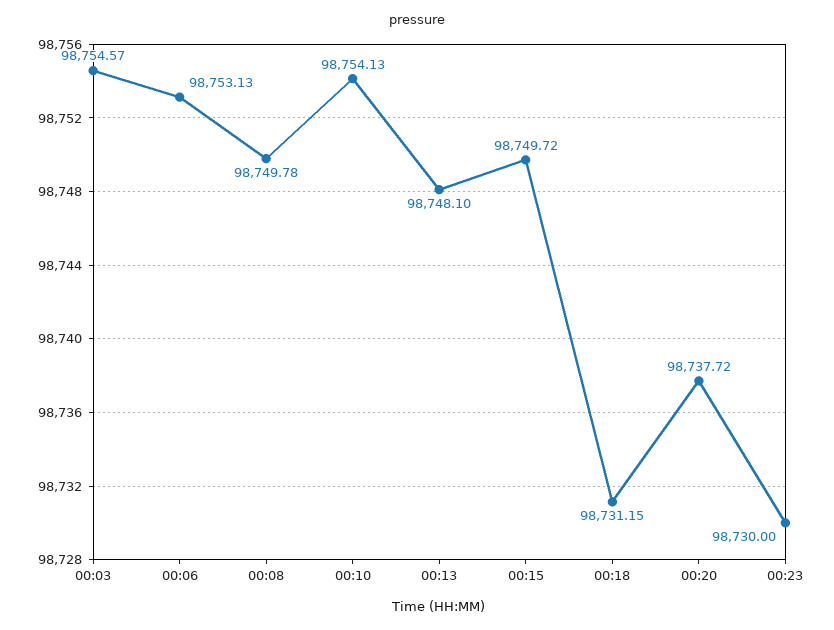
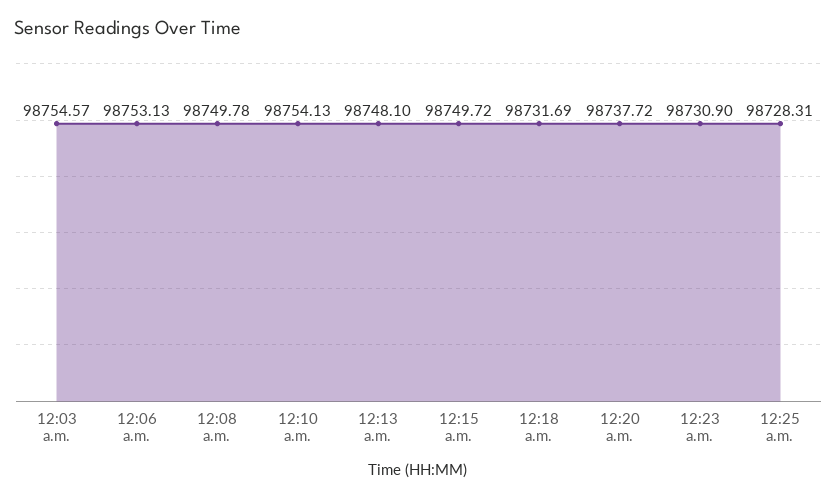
00:18: 98731.15 -> 98731.69
00:23: 98730 -> 98730.9
12:25 a.m.: none -> 98728.31

